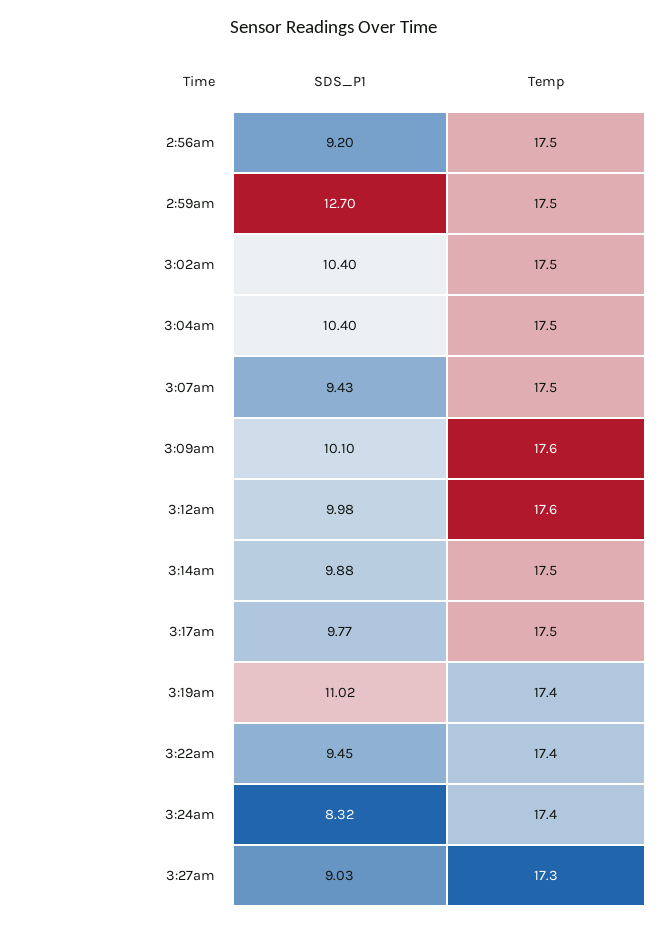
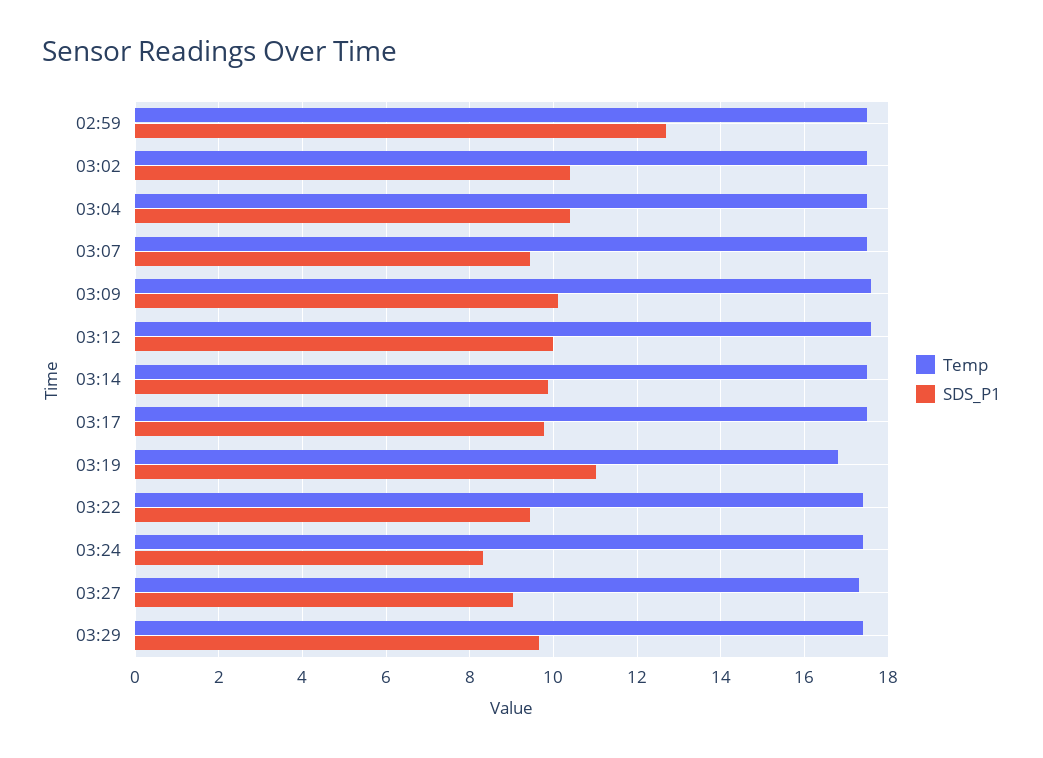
SDS_P1, 2:56am: 9.2 -> none
Temp, 2:56am: 17.5 -> none
Temp, 3:19am: 17.4 -> 16.8
Temp, 03:29: none -> 17.4
SDS_P1, 03:29: none -> 9.6

